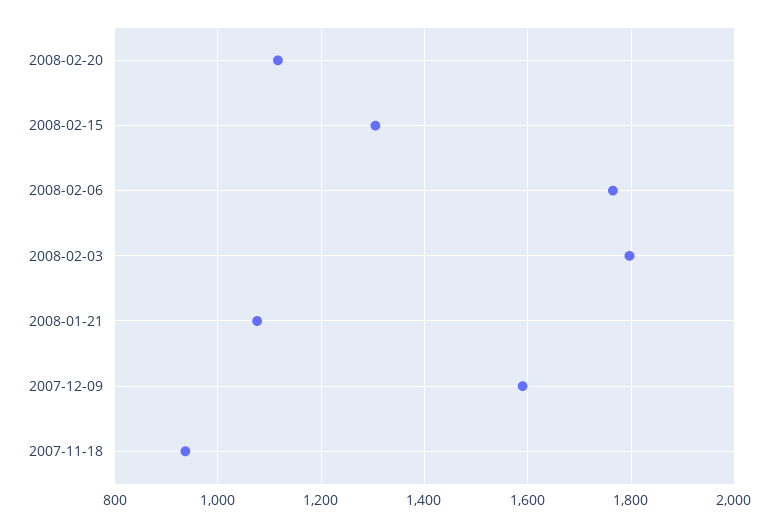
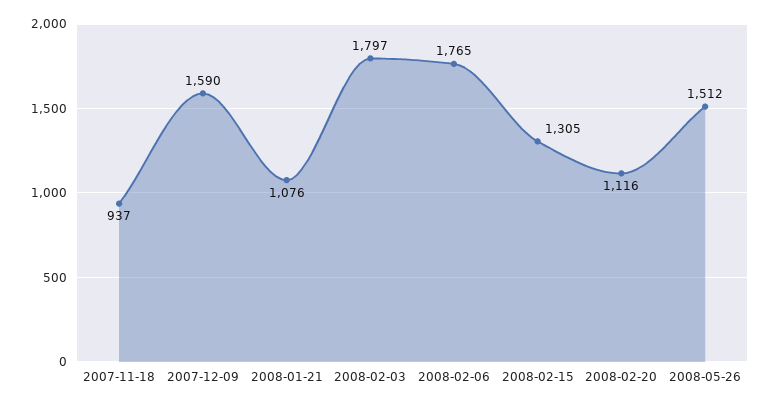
2008-05-26: none -> 1512

